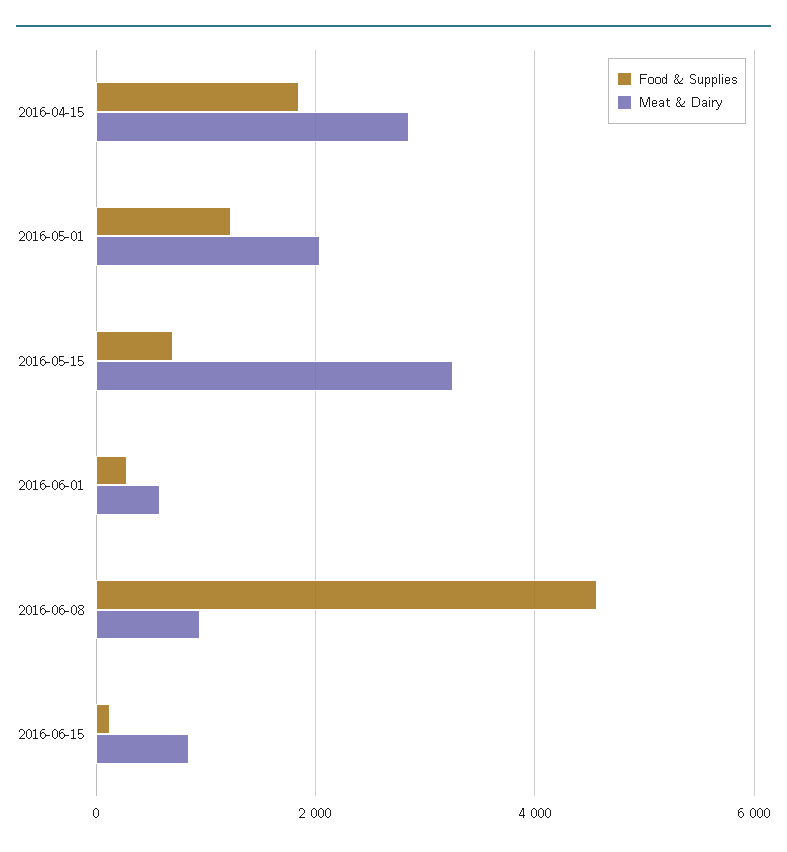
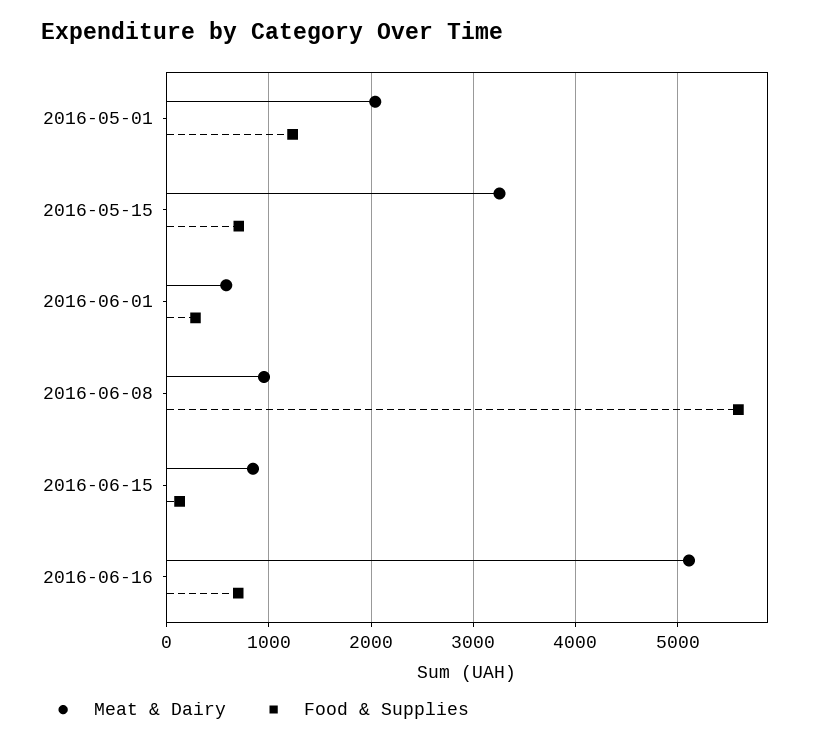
Food & Supplies, 2016-04-15: 1800 -> none
Meat & Dairy, 2016-04-15: 2800 -> none
Food & Supplies, 2016-06-08: 4600 -> 5600
Meat & Dairy, 2016-06-16: none -> 5100
Food & Supplies, 2016-06-16: none -> 700

